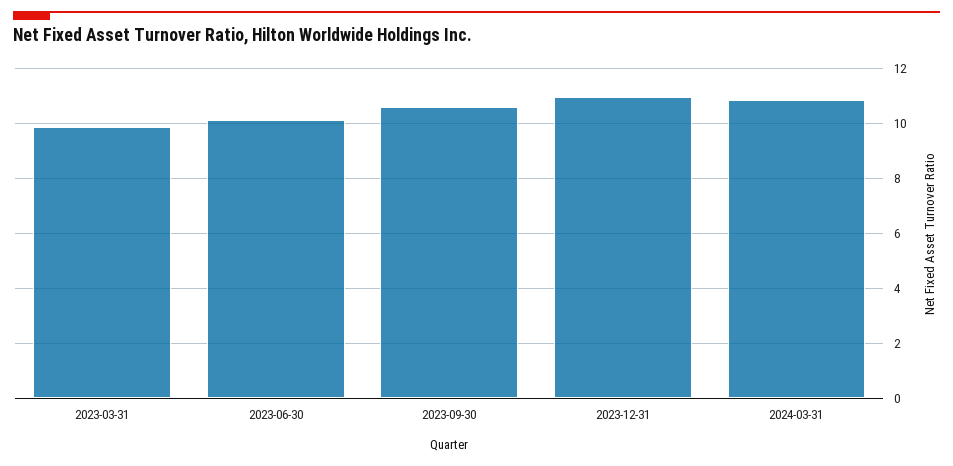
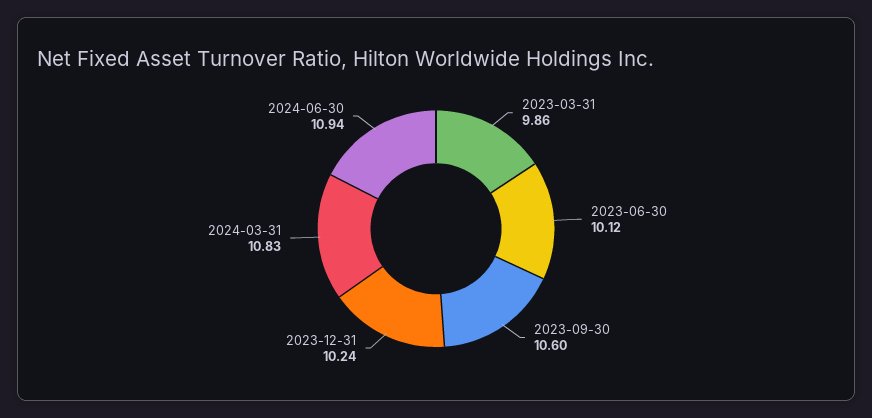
2023-12-31: 11 -> 10.24
2024-06-30: none -> 10.94

